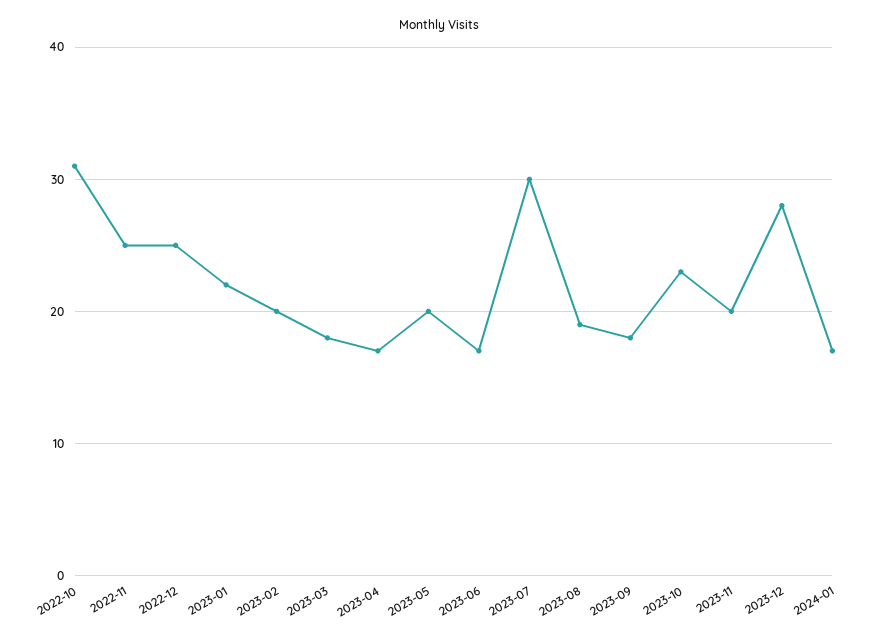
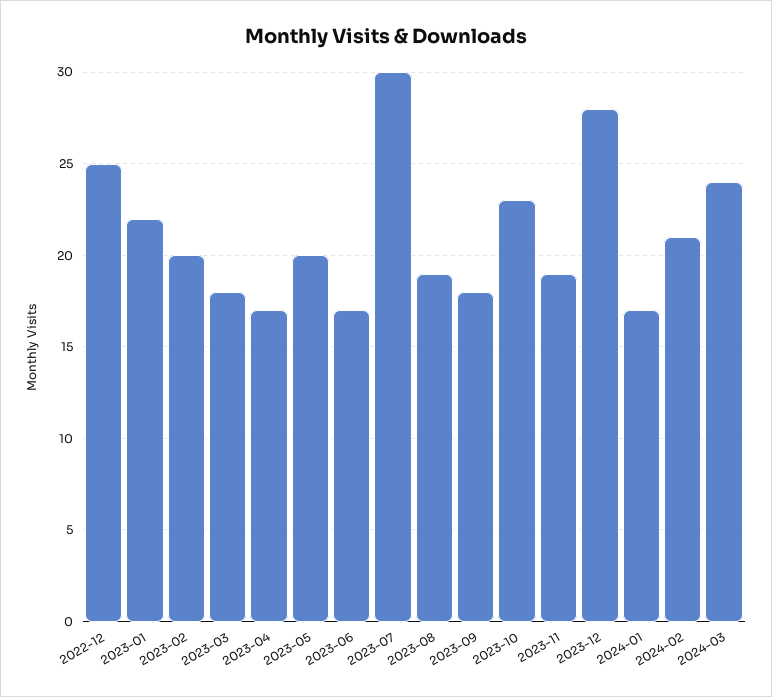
2022-10: 31 -> none
2022-11: 25 -> none
2023-11: 20 -> 19
2024-02: none -> 21
2024-03: none -> 24

